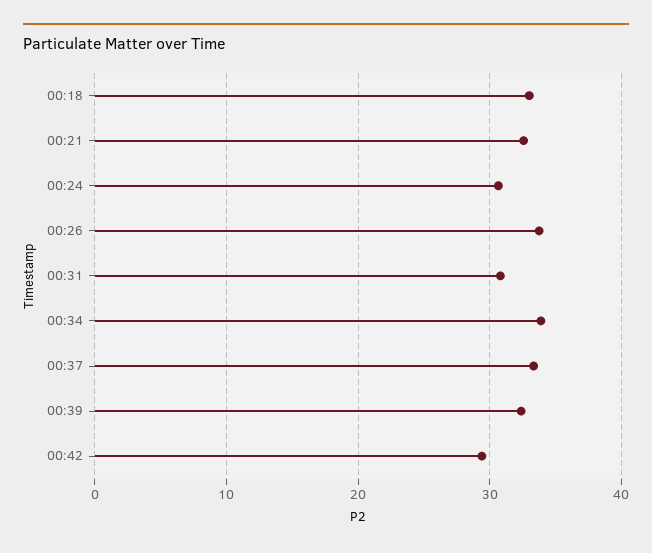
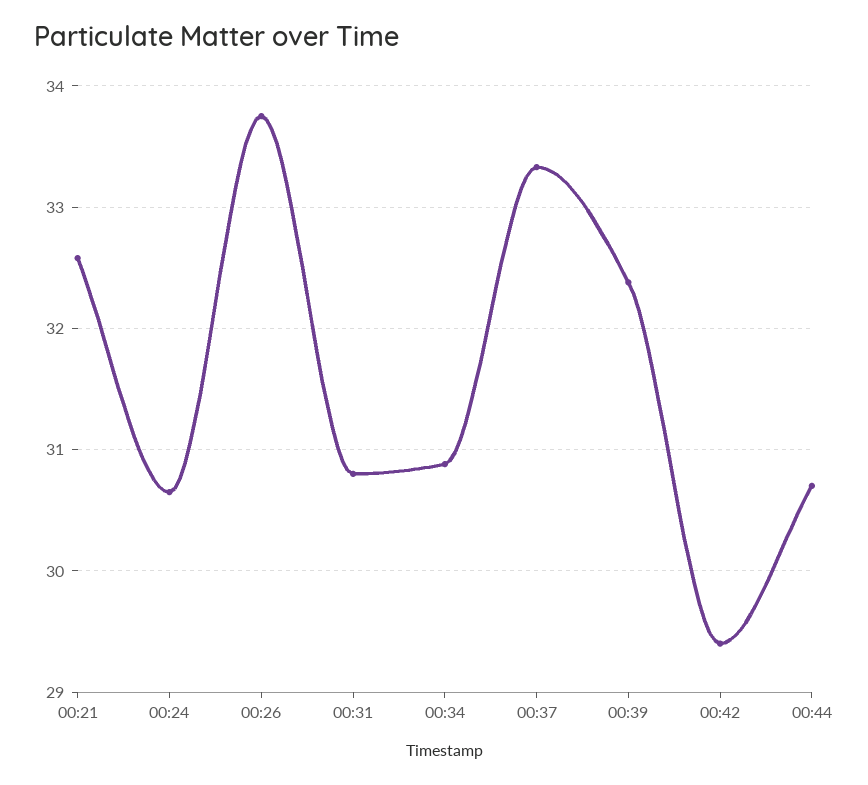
00:18: 33 -> none
00:34: 34 -> 30.9
00:44: none -> 30.7

